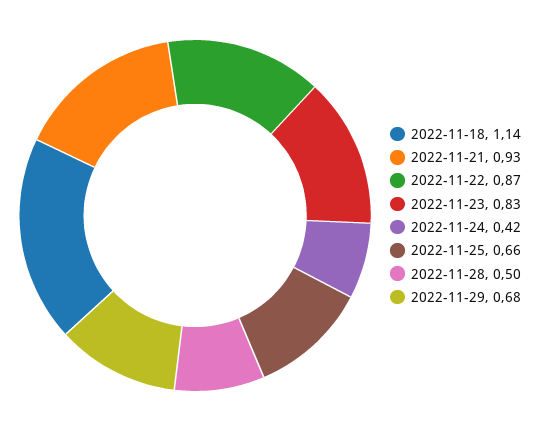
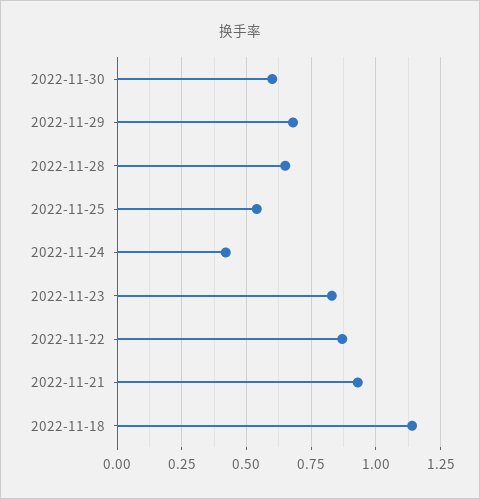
2022-11-25: 0.66 -> 0.55
2022-11-28: 0.5 -> 0.65
2022-11-30: none -> 0.6

